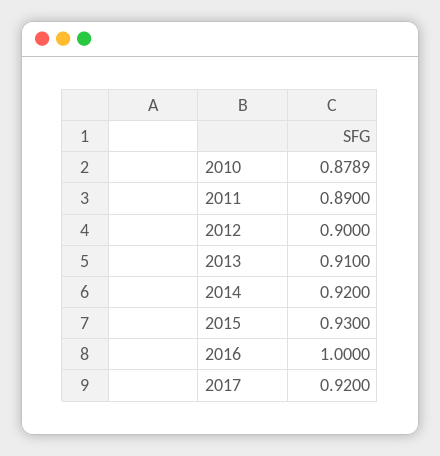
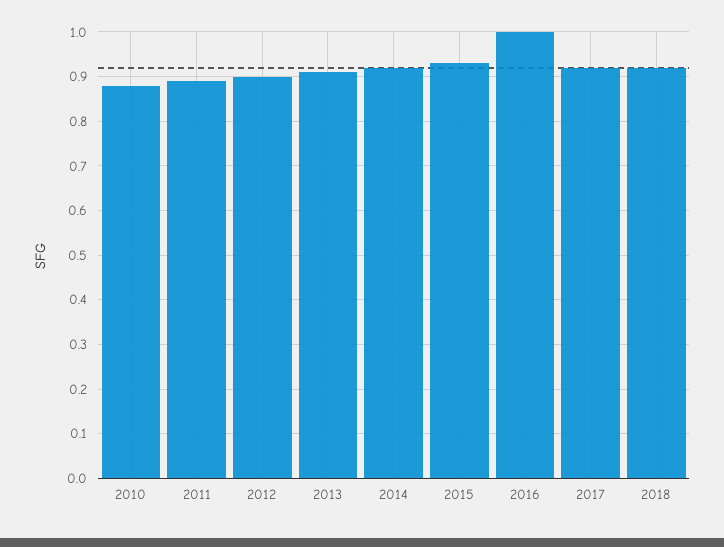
2018: none -> 0.92

